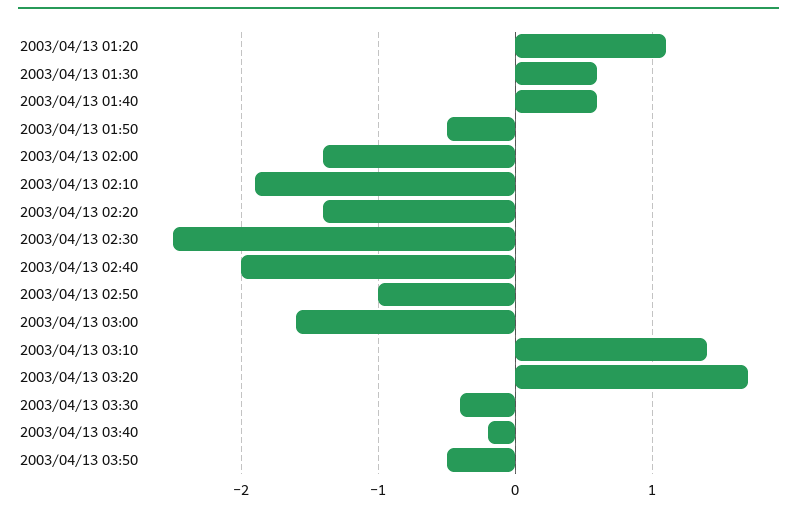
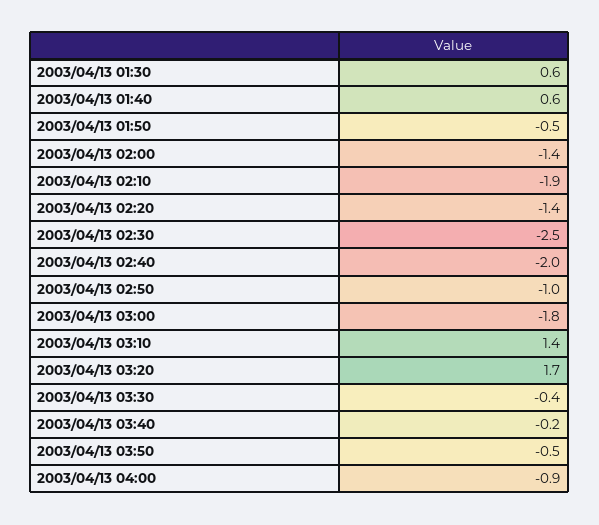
2003/04/13 01:20: 1.1 -> none
2003/04/13 03:00: -1.6 -> -1.8
2003/04/13 04:00: none -> -0.9

